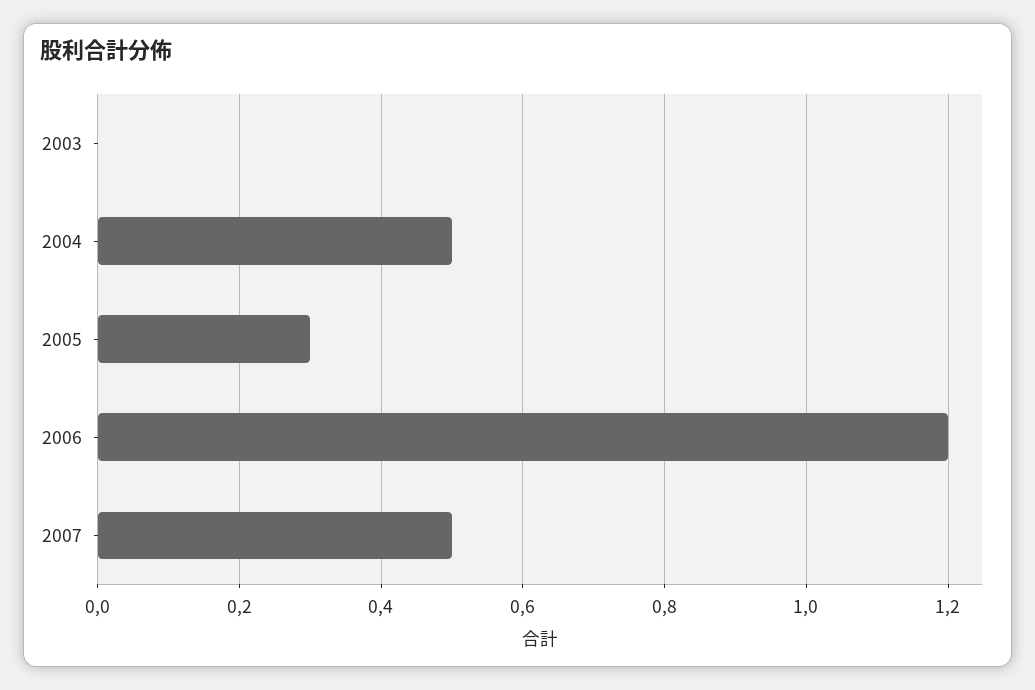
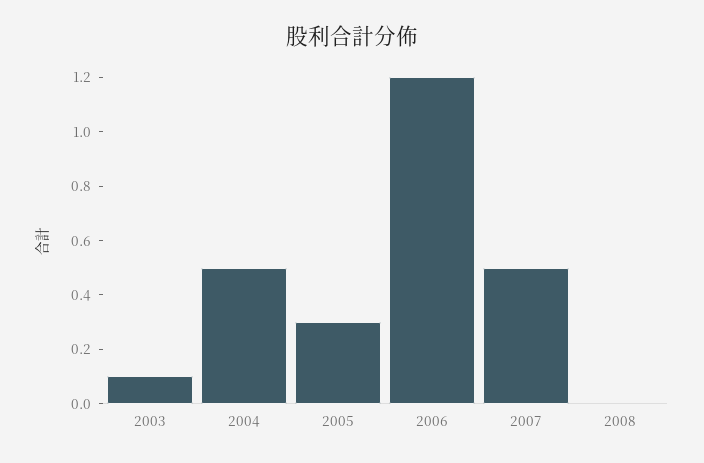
2003: 0 -> 0.1
2008: none -> 0

